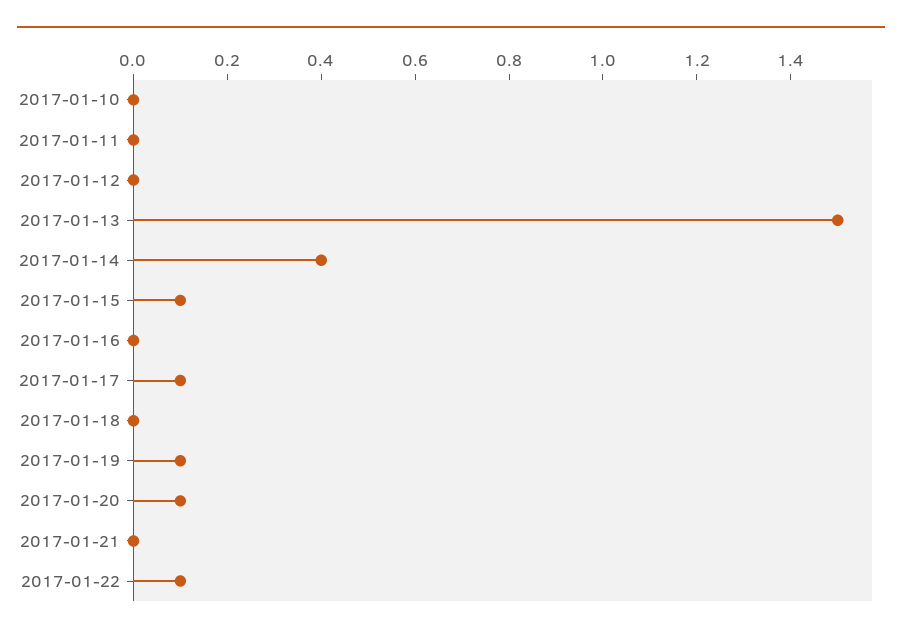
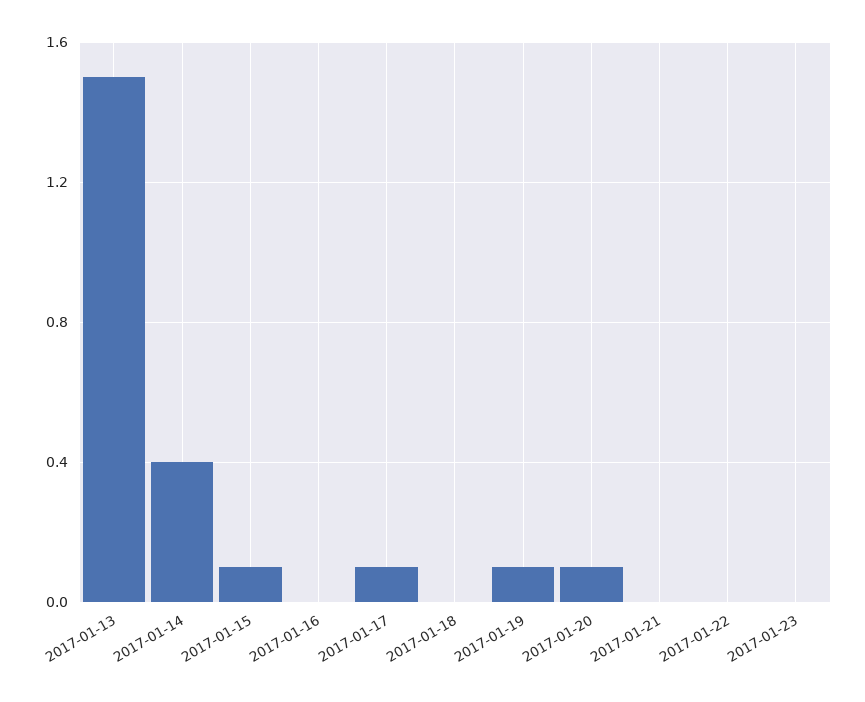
2017-01-10: 0 -> none
2017-01-11: 0 -> none
2017-01-12: 0 -> none
2017-01-22: 0.1 -> 0
2017-01-23: none -> 0

